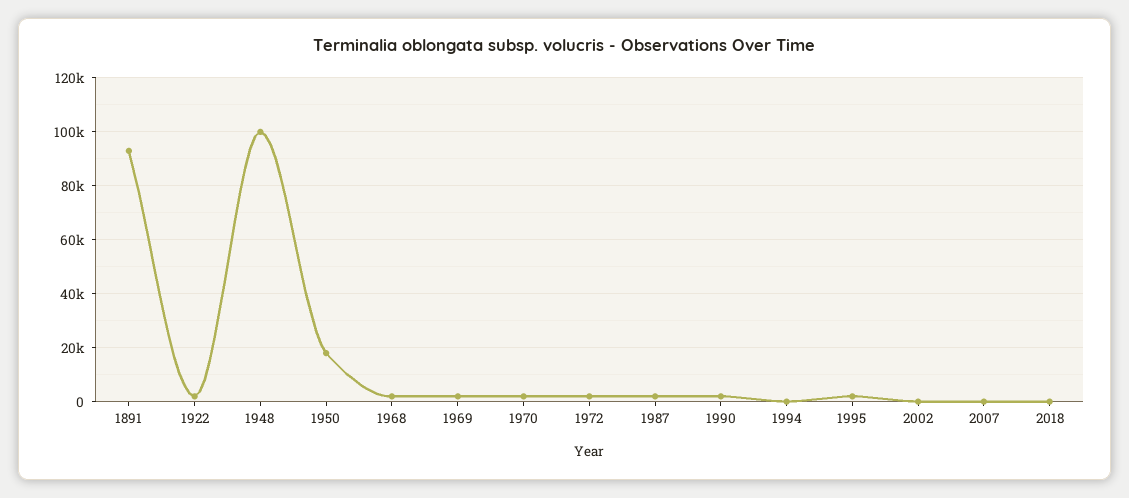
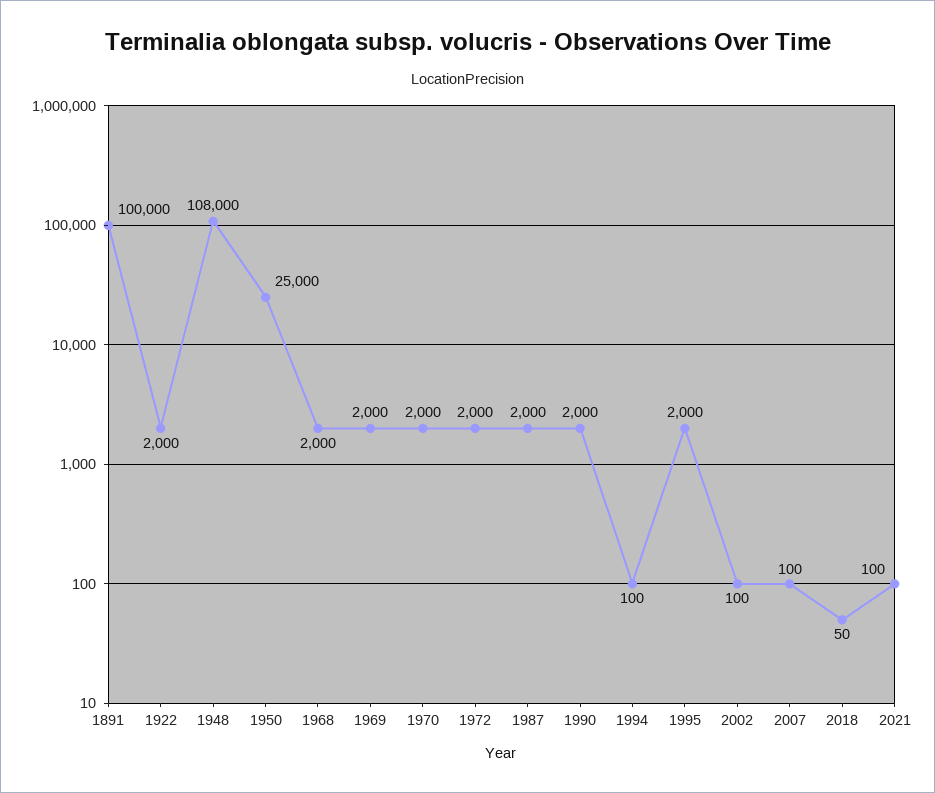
1891: 92500 -> 100000
1948: 100000 -> 108000
1950: 17500 -> 25000
2021: none -> 100

